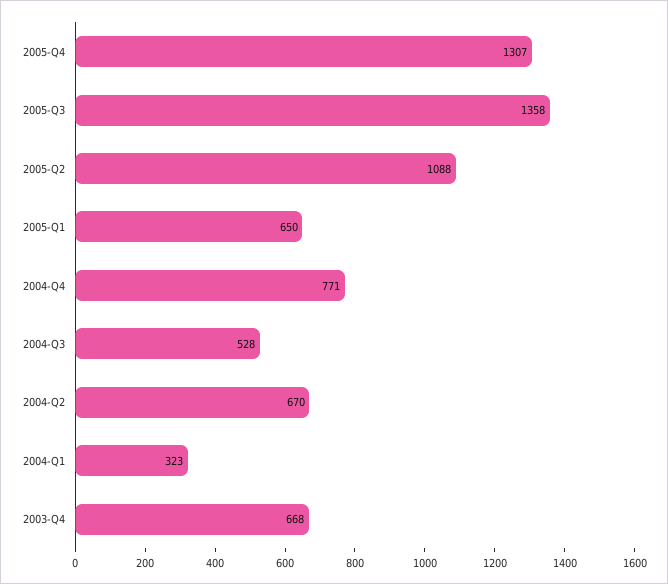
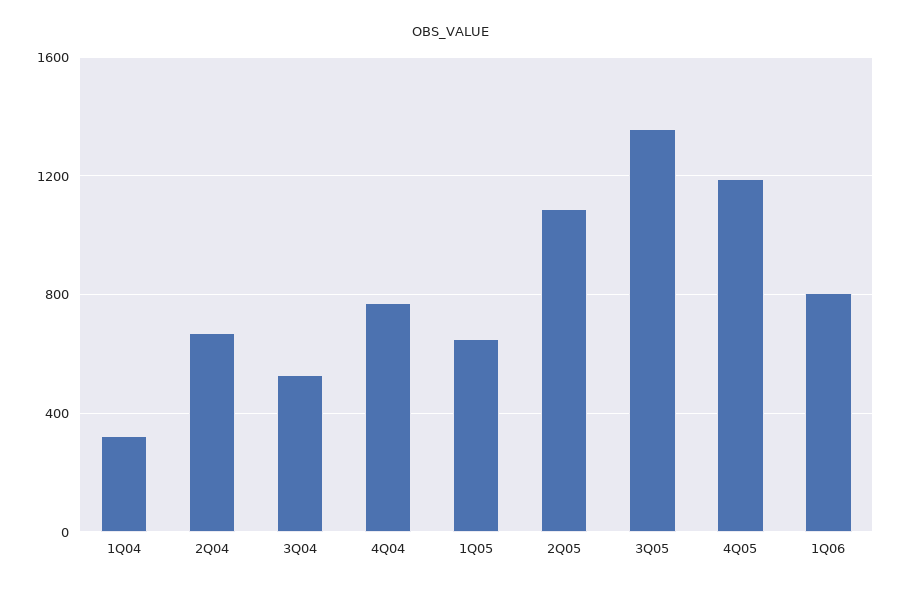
2005-Q4: 1307 -> 1200
2003-Q4: 668 -> none
1Q06: none -> 800

